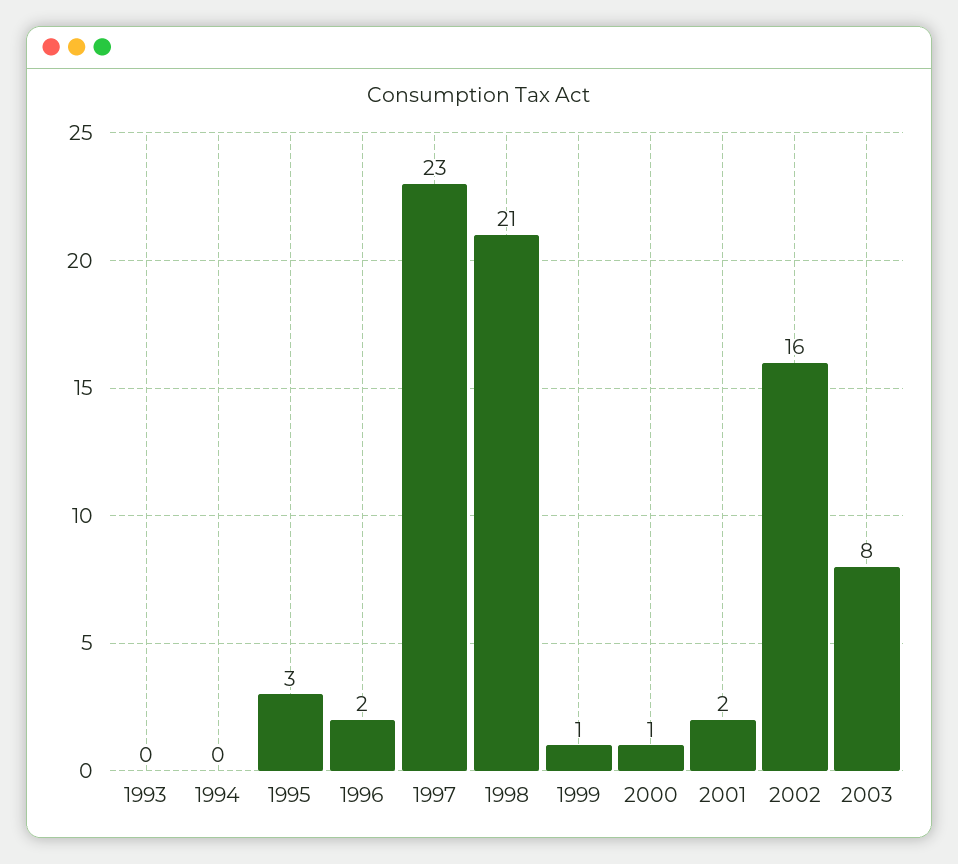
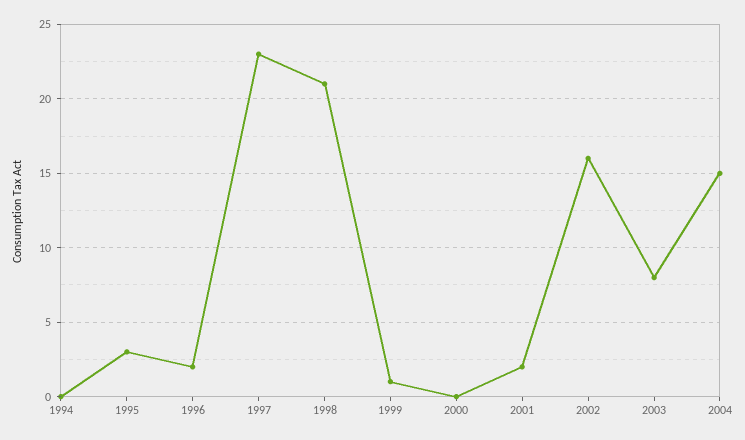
1993: 0 -> none
2000: 1 -> 0
2004: none -> 15

